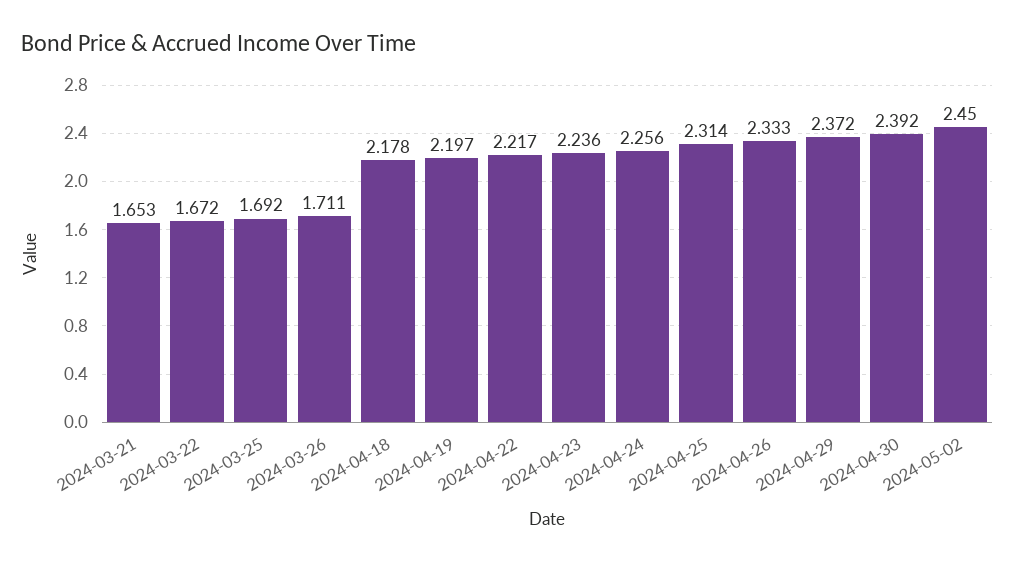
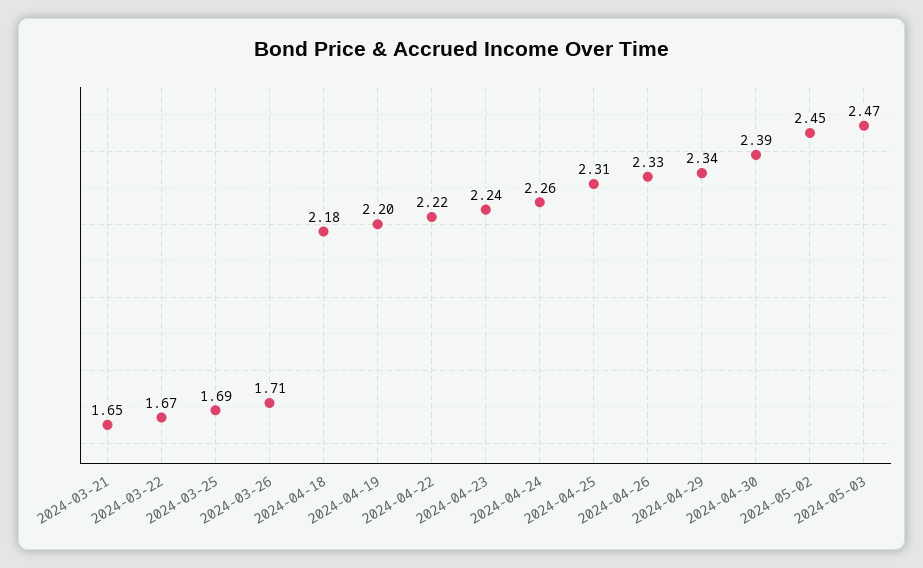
2024-04-29: 2.372 -> 2.34
2024-05-03: none -> 2.47

